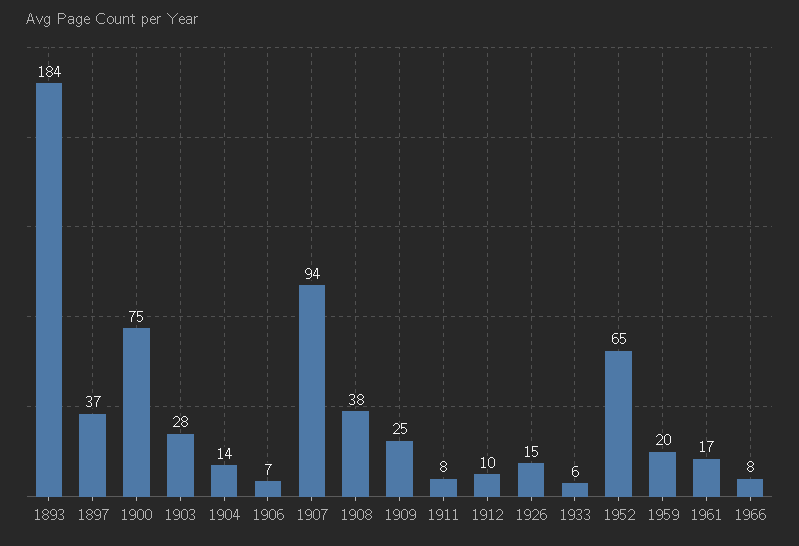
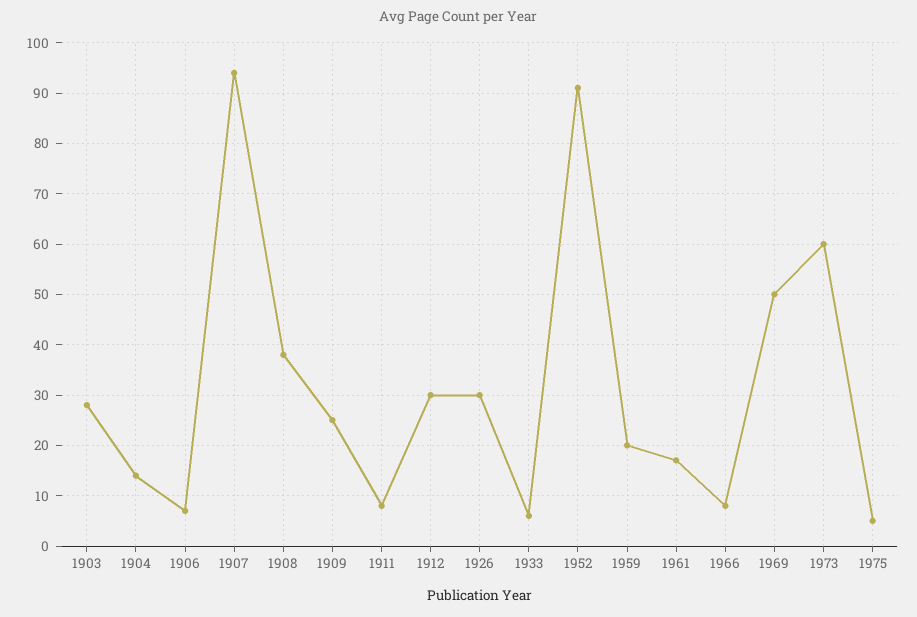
1893: 184 -> none
1897: 37 -> none
1900: 75 -> none
1912: 10 -> 30
1926: 15 -> 30
1952: 65 -> 90
1969: none -> 50
1973: none -> 60
1975: none -> 5

